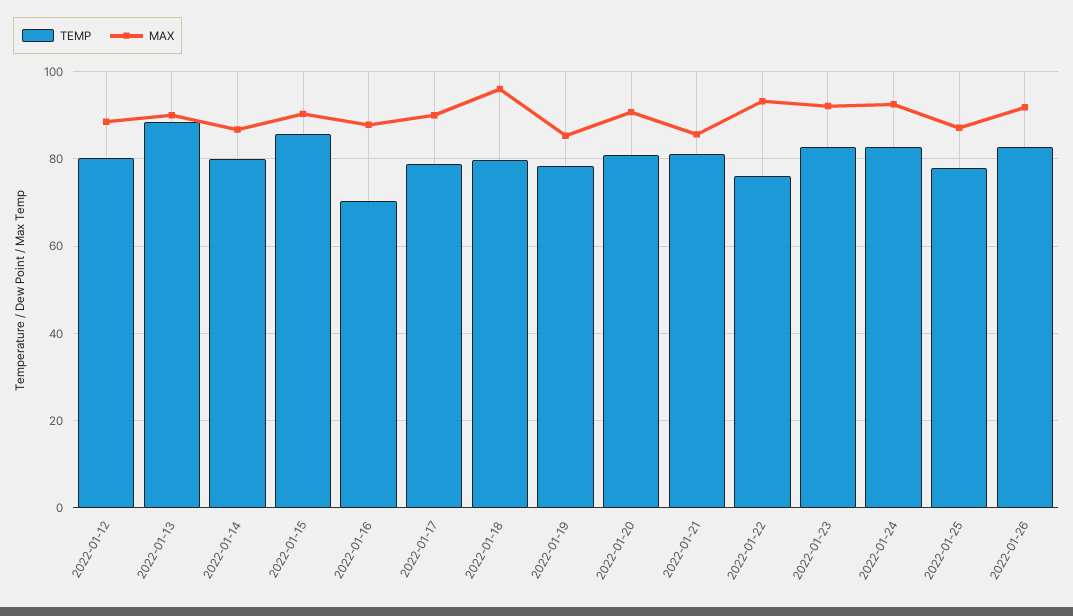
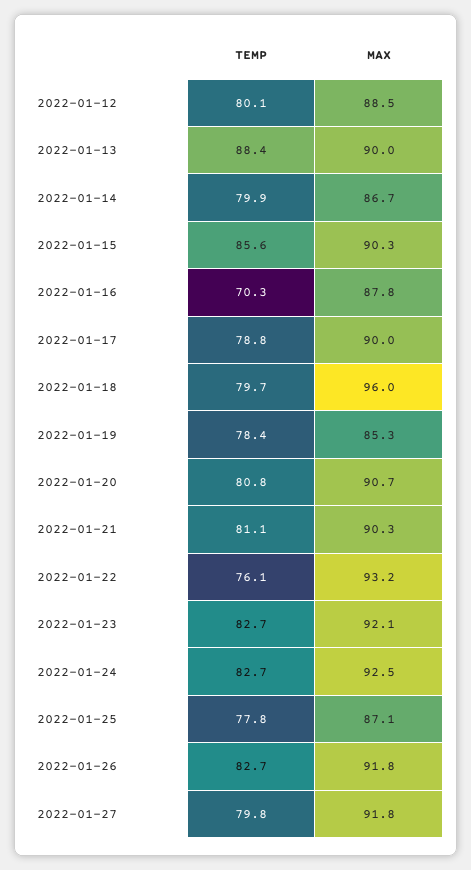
MAX, 2022-01-21: 86 -> 90.3
TEMP, 2022-01-27: none -> 79.8
MAX, 2022-01-27: none -> 91.8

